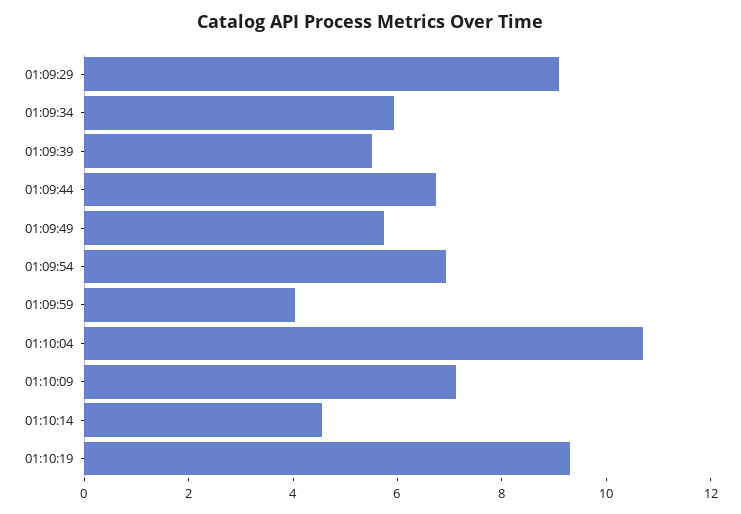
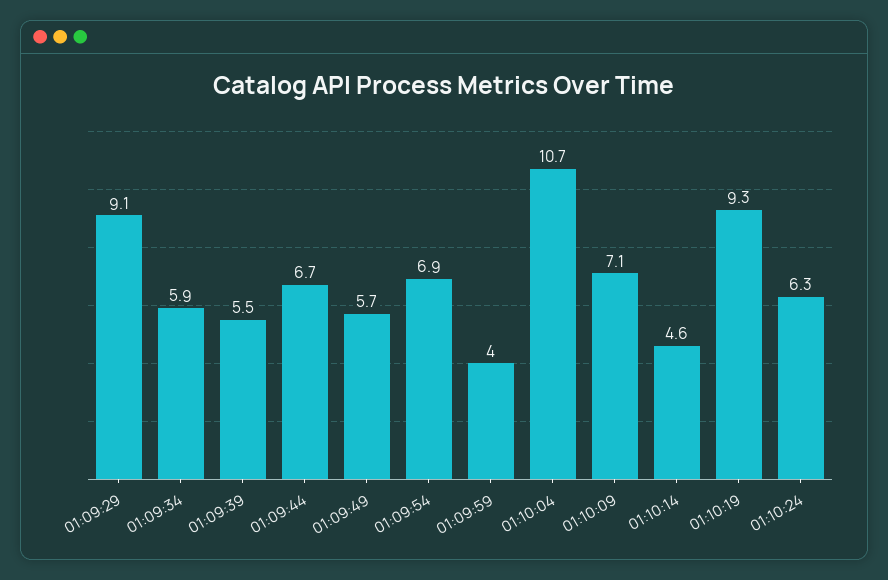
01:10:24: none -> 6.3

